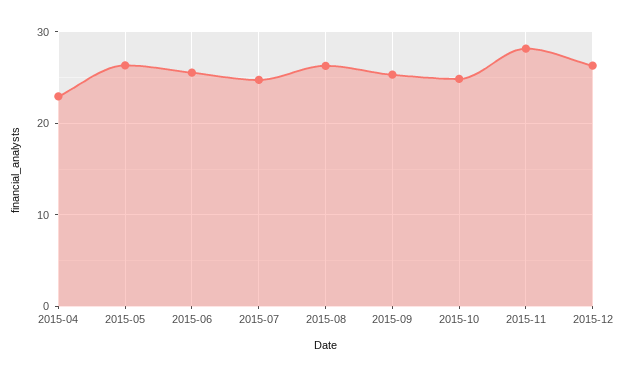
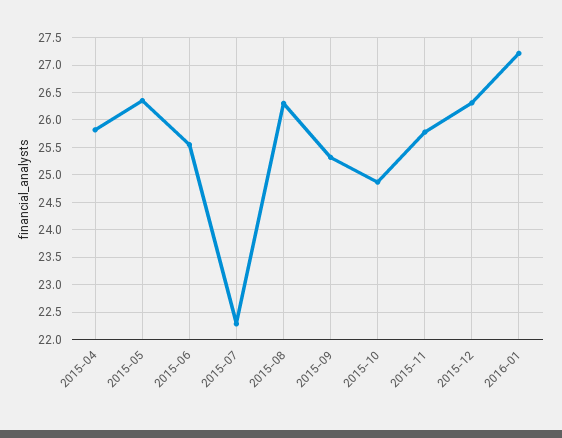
2015-04: 23 -> 25.75
2015-07: 25 -> 22.25
2015-11: 28 -> 25.75
2016-01: none -> 27.25

